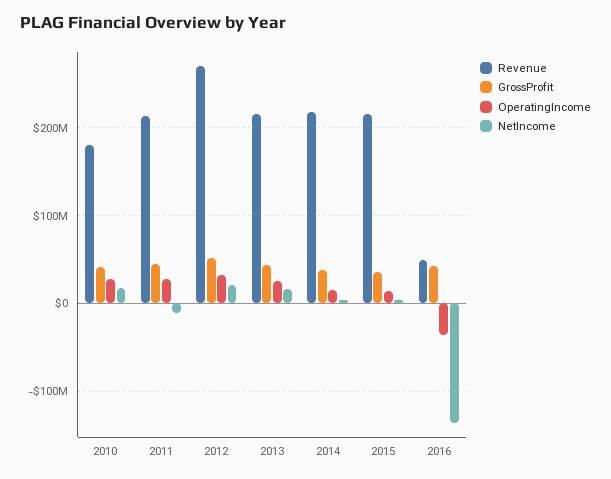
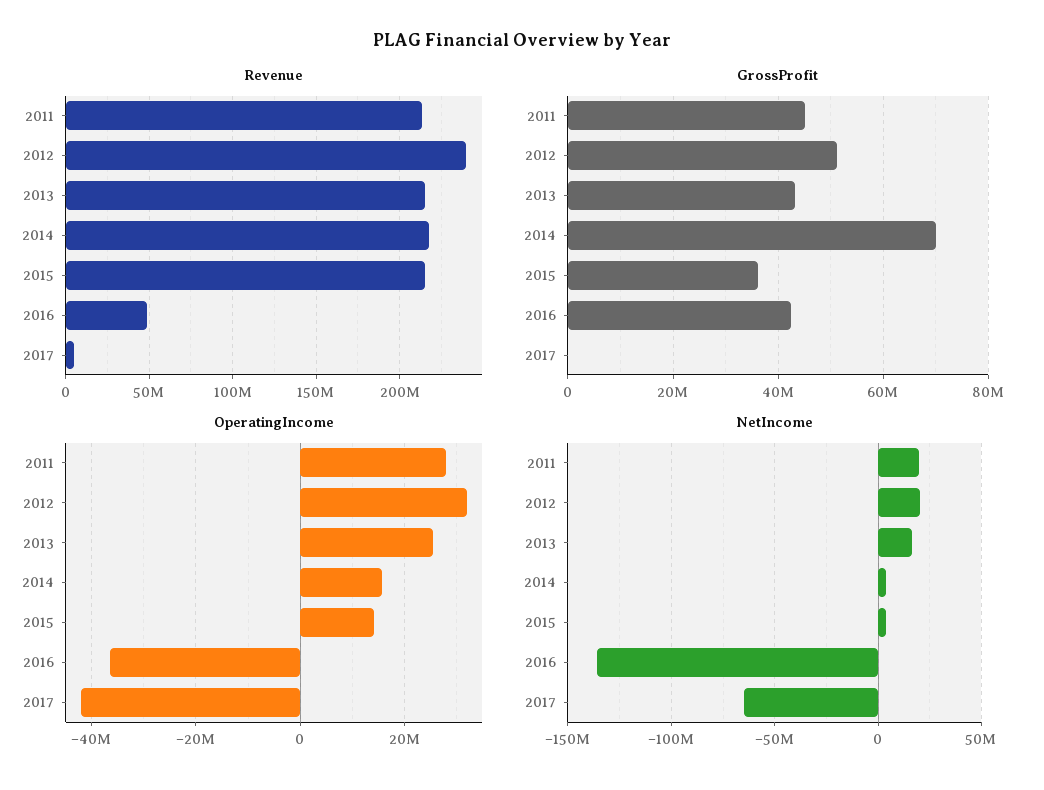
Revenue, 2010: 180000000 -> none
GrossProfit, 2010: 40000000 -> none
OperatingIncome, 2010: 30000000 -> none
NetIncome, 2010: 20000000 -> none
NetIncome, 2011: -10000000 -> 20000000
Revenue, 2012: 270000000 -> 240000000
GrossProfit, 2014: 40000000 -> 70000000
Revenue, 2017: none -> 5000000
GrossProfit, 2017: none -> 0
OperatingIncome, 2017: none -> -42000000
NetIncome, 2017: none -> -65000000

